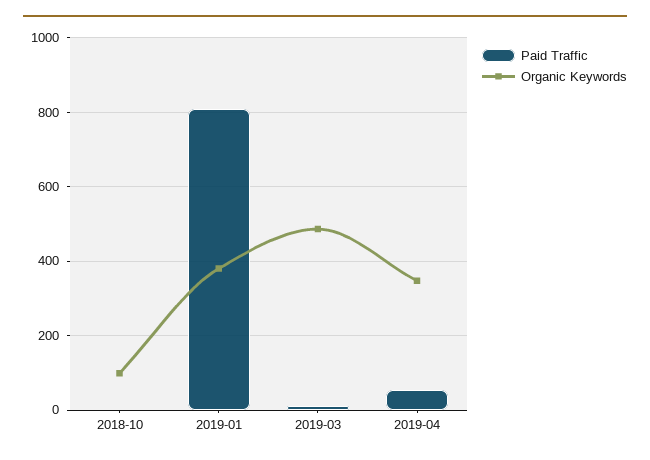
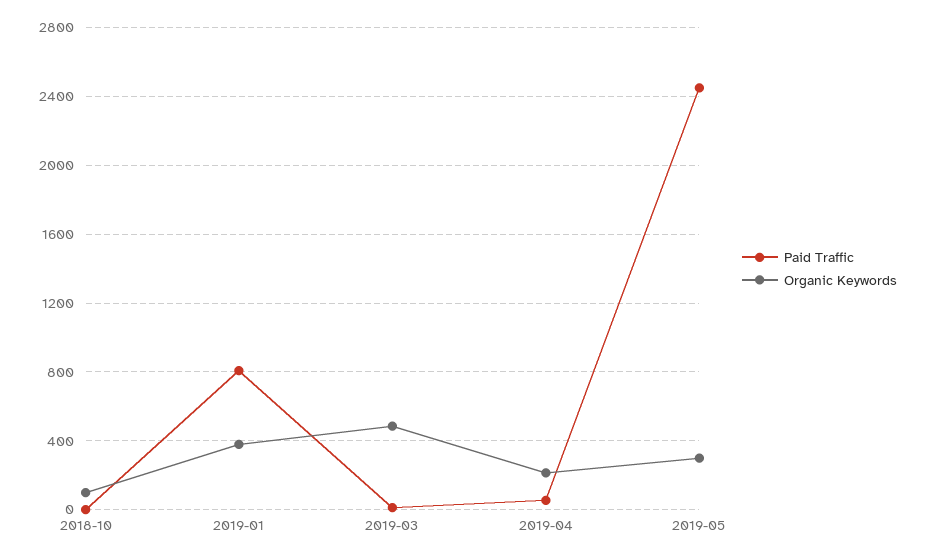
Organic Keywords, 2019-04: 340 -> 200
Paid Traffic, 2019-05: none -> 2450
Organic Keywords, 2019-05: none -> 300

